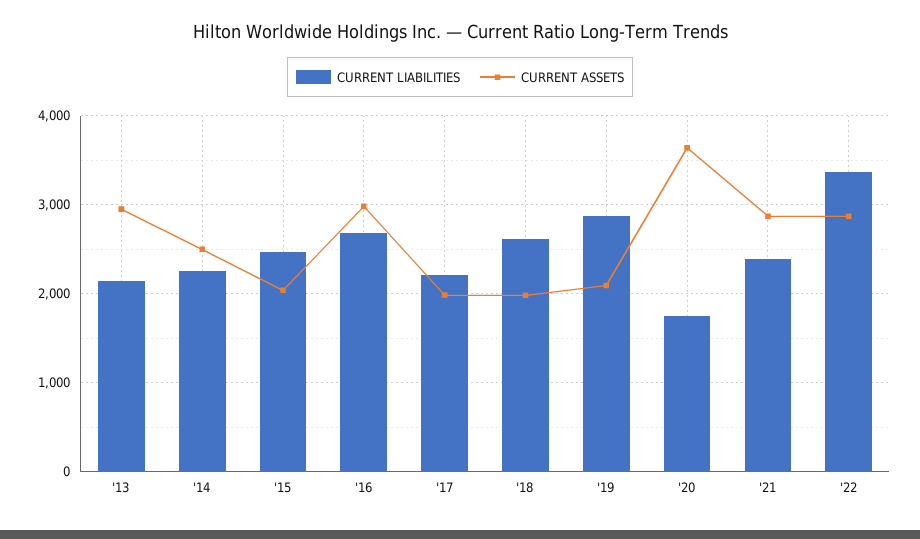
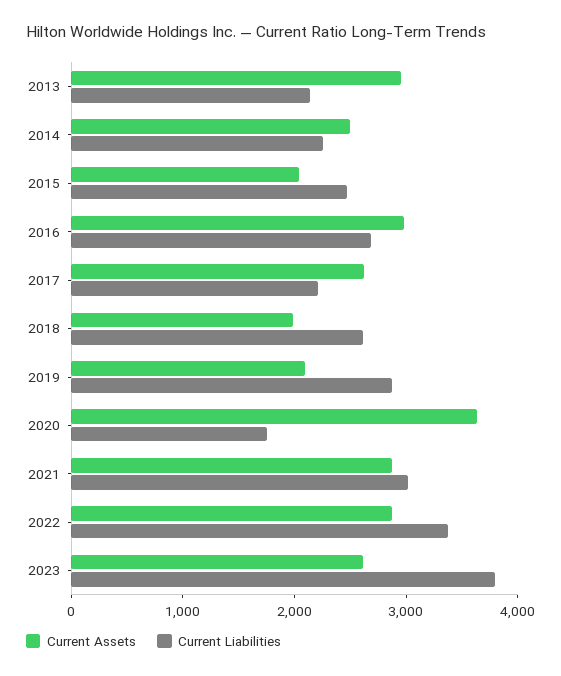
CURRENT ASSETS, '17: 2000 -> 2600
CURRENT LIABILITIES, '21: 2400 -> 3000
CURRENT ASSETS, 2023: none -> 2600
CURRENT LIABILITIES, 2023: none -> 3800

